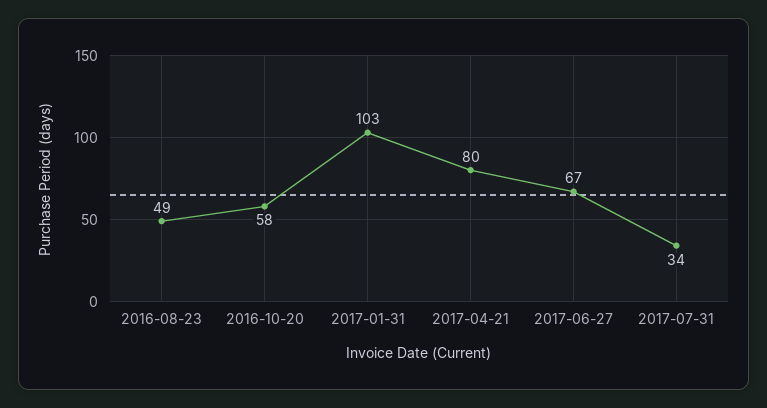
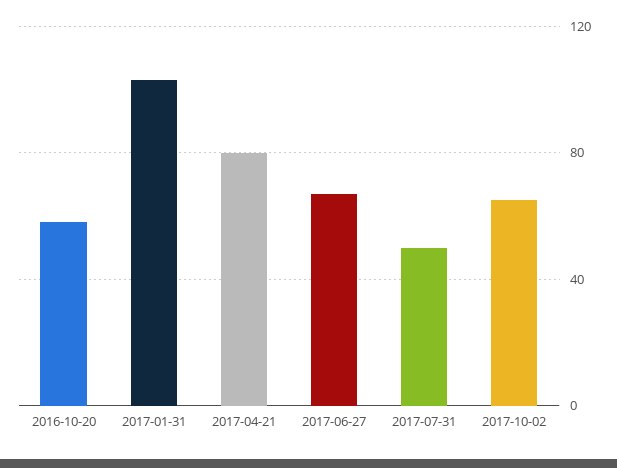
2016-08-23: 49 -> none
2017-07-31: 34 -> 50
2017-10-02: none -> 65

